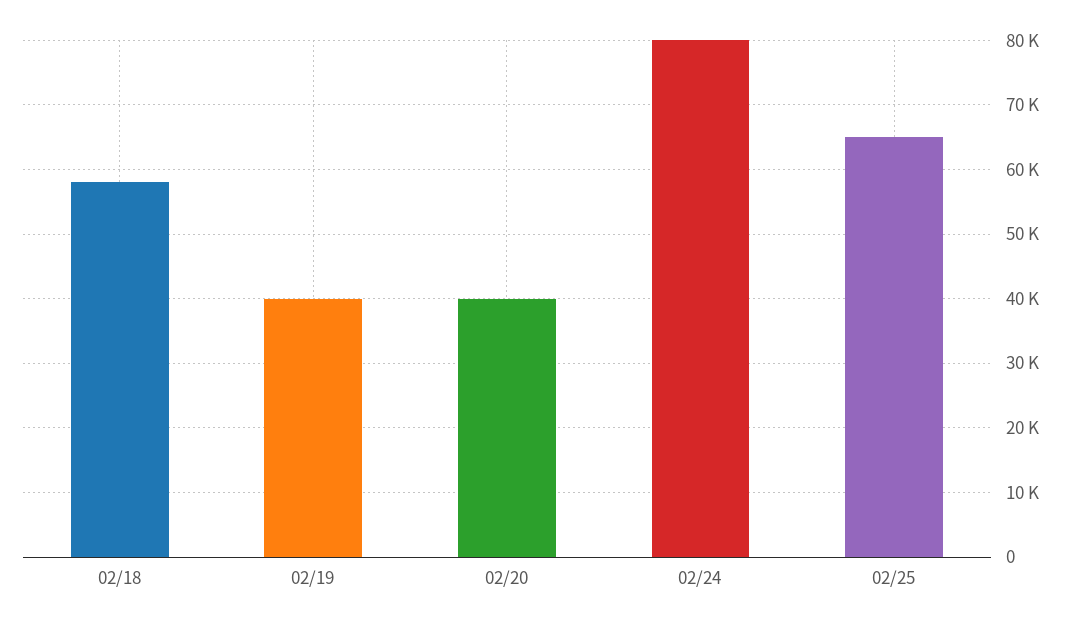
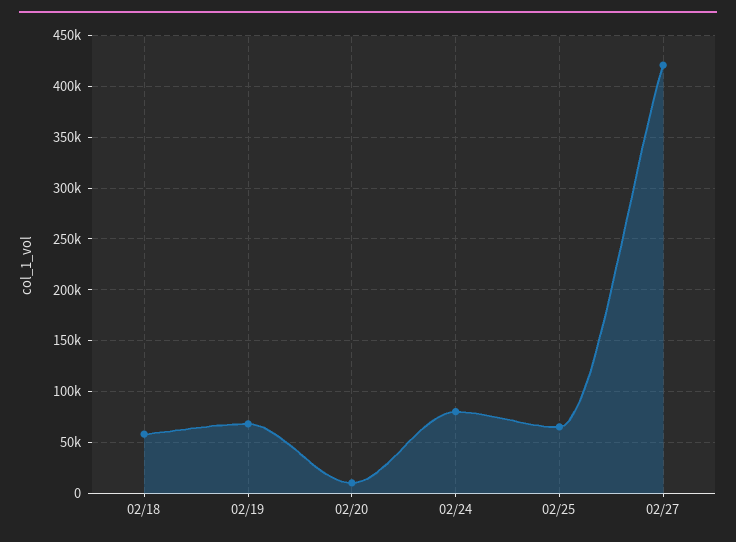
02/19: 40000 -> 70000
02/20: 40000 -> 10000
02/27: none -> 420000

